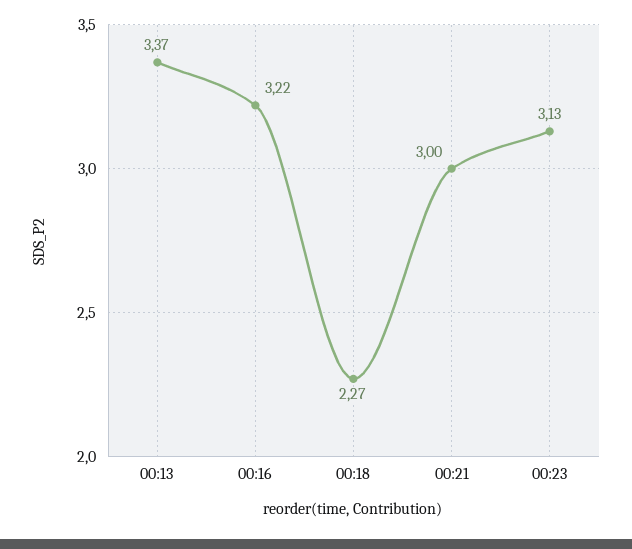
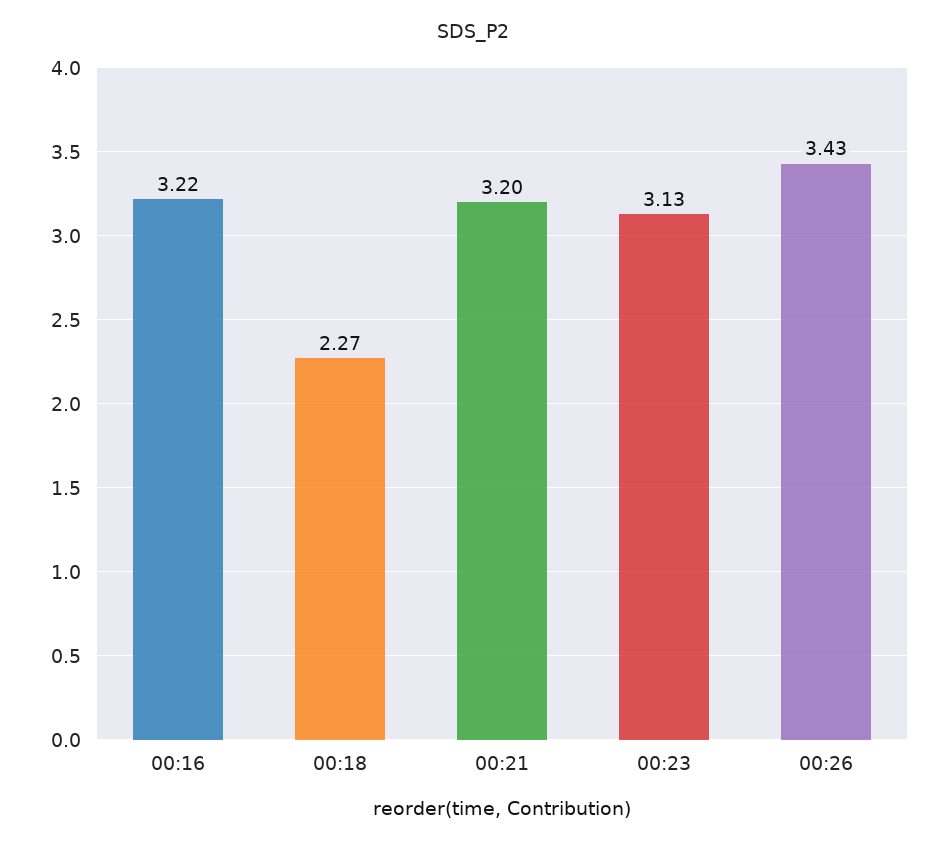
00:13: 3.37 -> none
00:21: 3 -> 3.2
00:26: none -> 3.43

